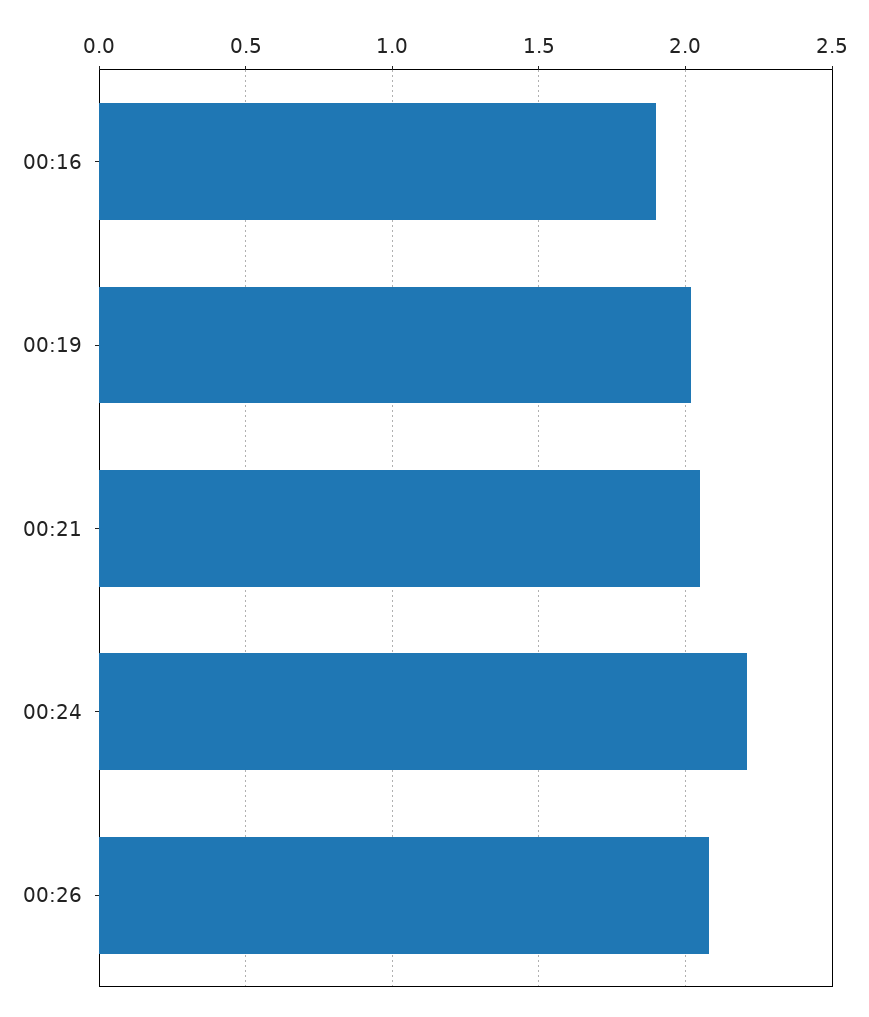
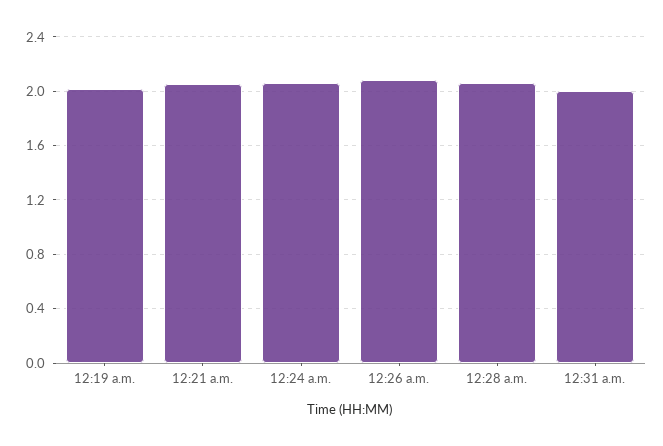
00:16: 1.9 -> none
00:24: 2.2 -> 2.05
12:28 a.m.: none -> 2.05
12:31 a.m.: none -> 2

